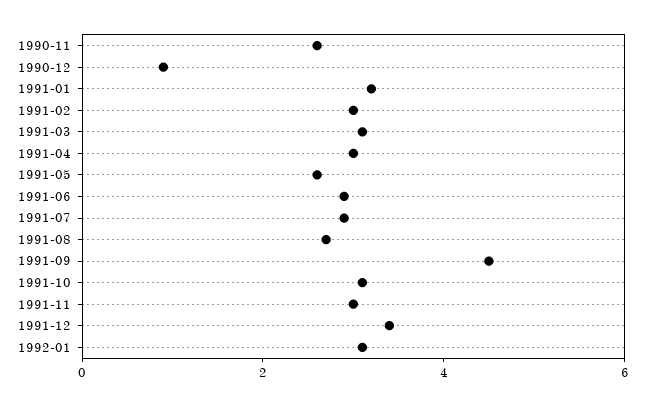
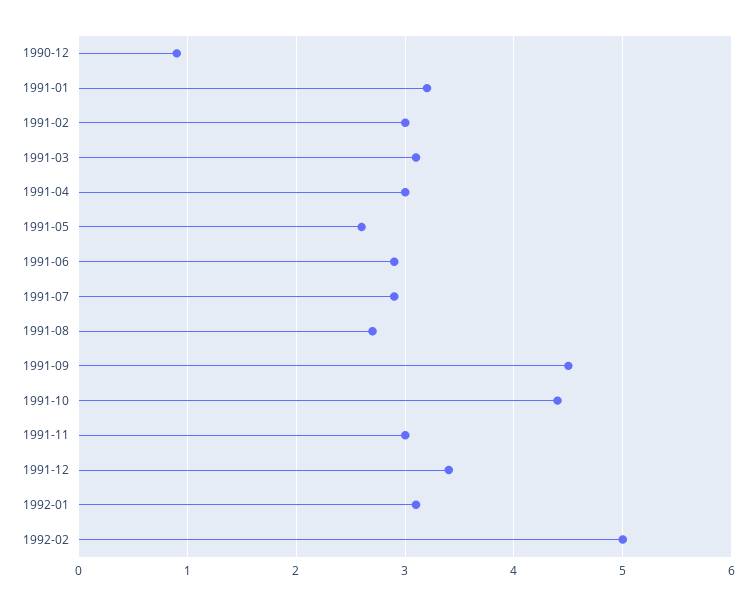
1990-11: 2.5 -> none
1991-10: 3 -> 4.4
1992-02: none -> 5

